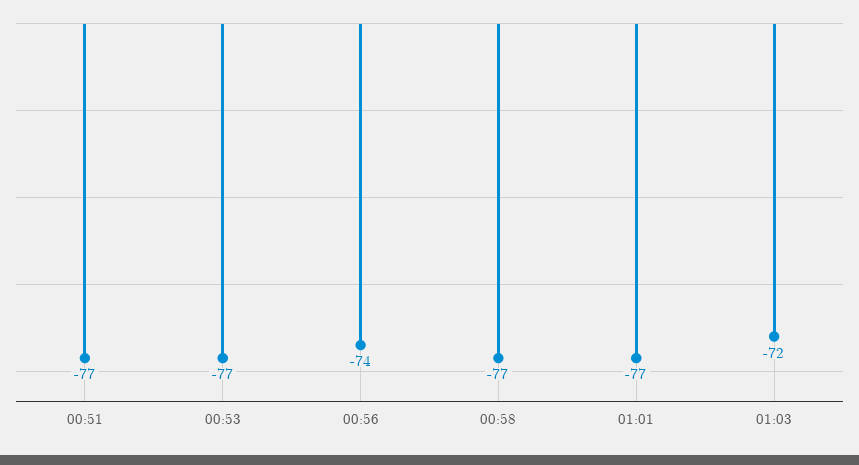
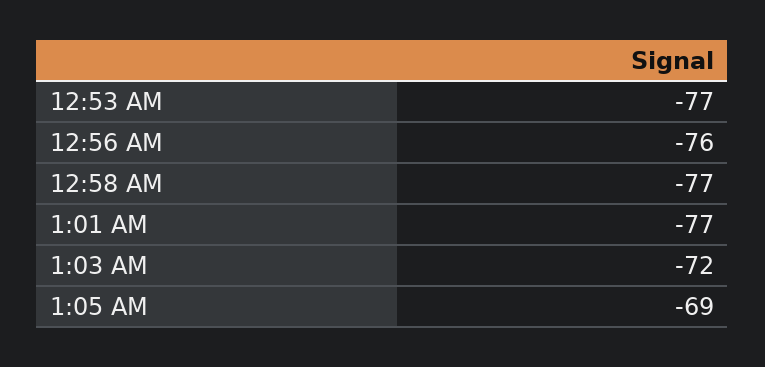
00:51: -77 -> none
00:56: -74 -> -76
1:05 AM: none -> -69

